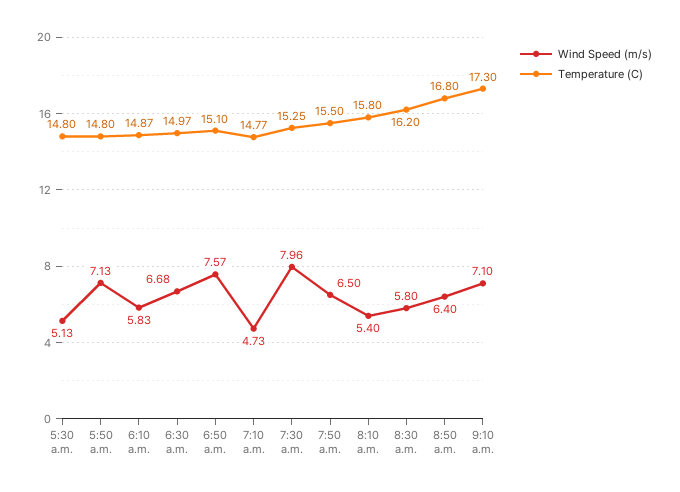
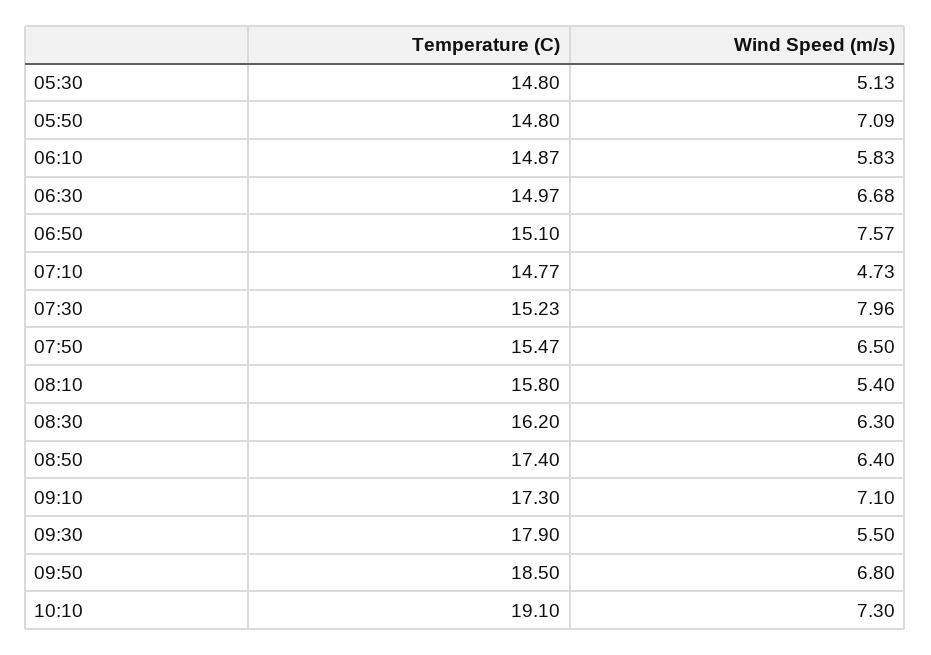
Wind Speed (m/s), 5:50 a.m.: 7.13 -> 7.09
Temperature (C), 7:30 a.m.: 15.25 -> 15.23
Temperature (C), 7:50 a.m.: 15.5 -> 15.47
Wind Speed (m/s), 8:30 a.m.: 5.8 -> 6.3
Temperature (C), 8:50 a.m.: 16.8 -> 17.4
Temperature (C), 09:30: none -> 17.9
Wind Speed (m/s), 09:30: none -> 5.5
Temperature (C), 09:50: none -> 18.5
Wind Speed (m/s), 09:50: none -> 6.8
Temperature (C), 10:10: none -> 19.1
Wind Speed (m/s), 10:10: none -> 7.3

